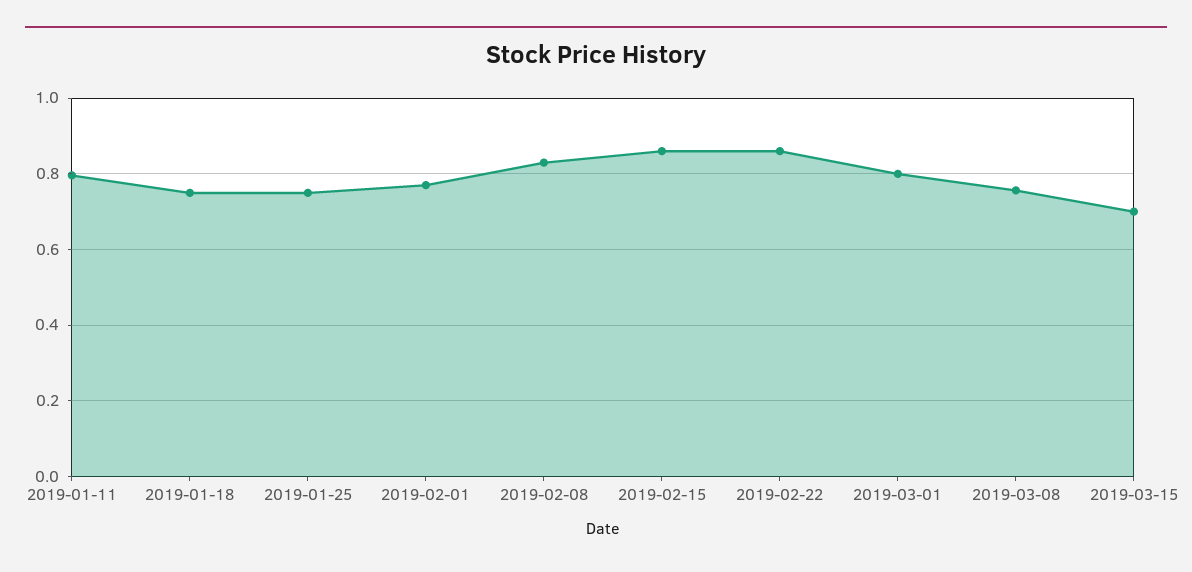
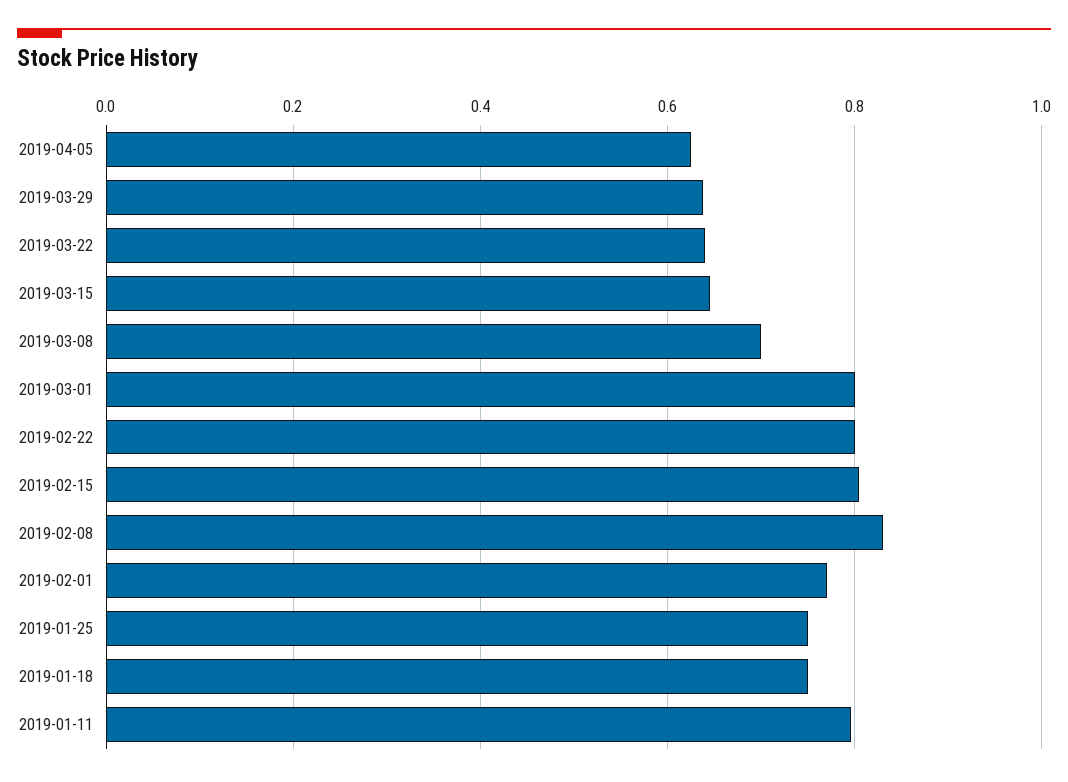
2019-02-15: 0.86 -> 0.8
2019-02-22: 0.86 -> 0.8
2019-03-08: 0.76 -> 0.7
2019-03-15: 0.7 -> 0.64
2019-04-05: none -> 0.62
2019-03-29: none -> 0.64
2019-03-22: none -> 0.64

